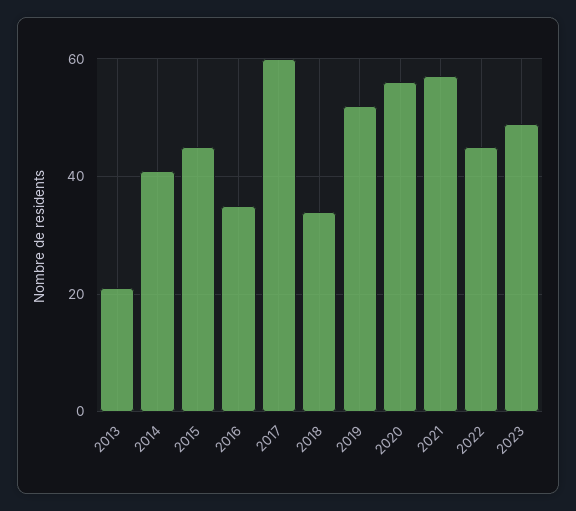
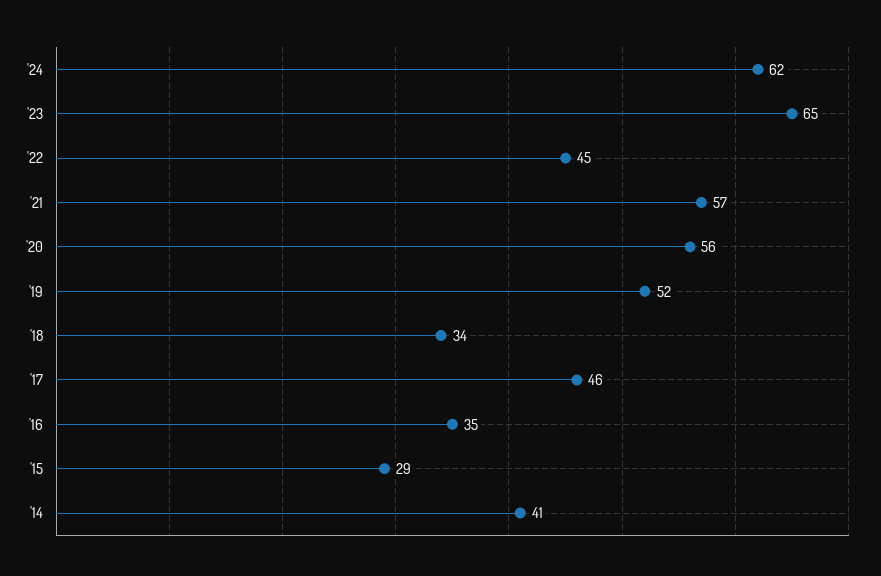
2013: 20 -> none
2015: 45 -> 29
2017: 60 -> 46
2023: 50 -> 65
'24: none -> 62

